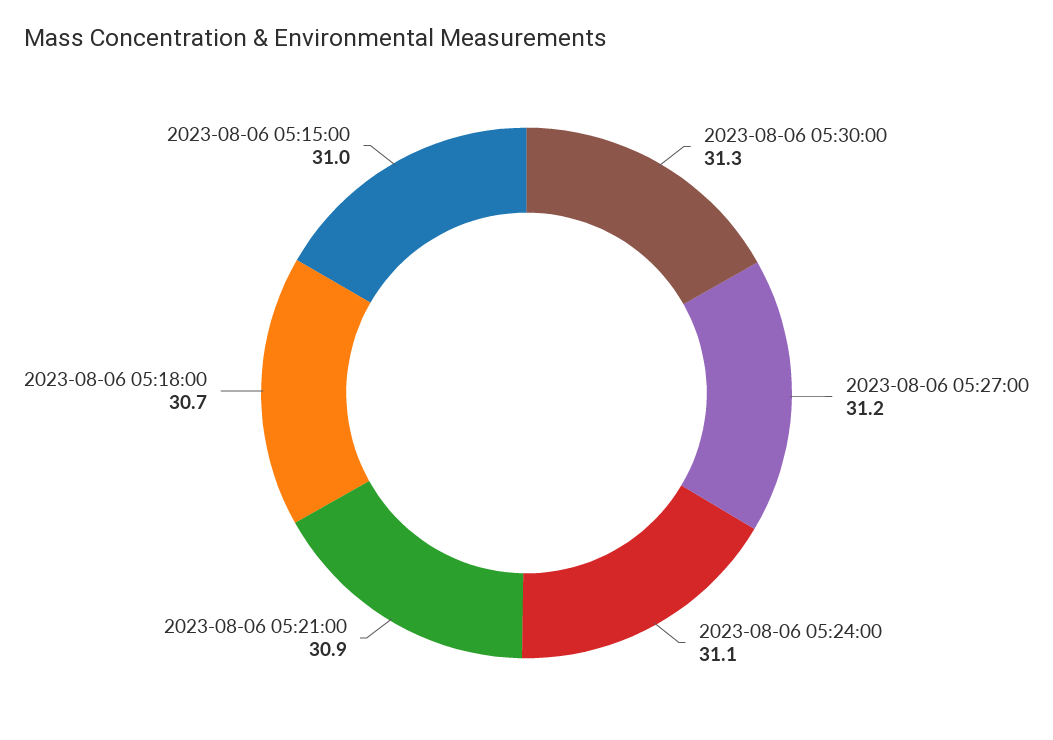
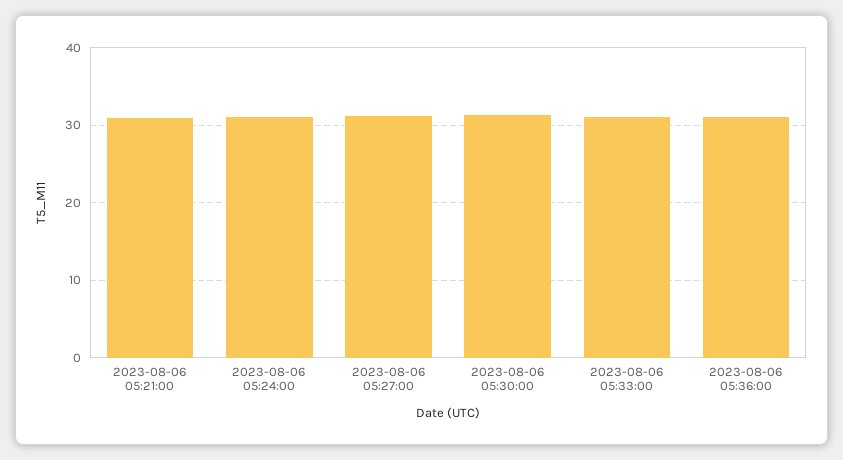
2023-08-06 05:18:00: 30.7 -> none
2023-08-06 05:15:00: 31 -> none
2023-08-06 05:33:00: none -> 31
2023-08-06 05:36:00: none -> 31

